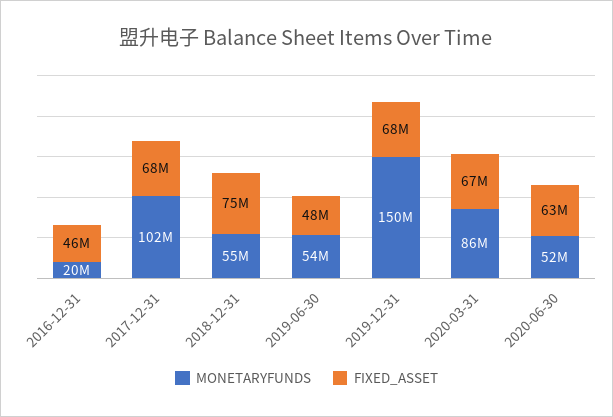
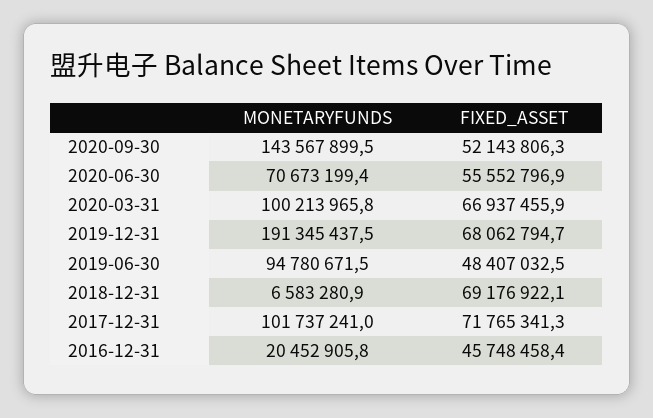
FIXED_ASSET, 2017-12-31: 68000000 -> 71765341.3
MONETARYFUNDS, 2018-12-31: 55000000 -> 6583280.9
FIXED_ASSET, 2018-12-31: 75000000 -> 69176922.1
MONETARYFUNDS, 2019-06-30: 54000000 -> 94780671.5
MONETARYFUNDS, 2019-12-31: 150000000 -> 191345437.5
MONETARYFUNDS, 2020-03-31: 86000000 -> 100213965.8
MONETARYFUNDS, 2020-06-30: 52000000 -> 70673199.4
FIXED_ASSET, 2020-06-30: 63000000 -> 55552796.9
MONETARYFUNDS, 2020-09-30: none -> 143567899.5
FIXED_ASSET, 2020-09-30: none -> 52143806.3

